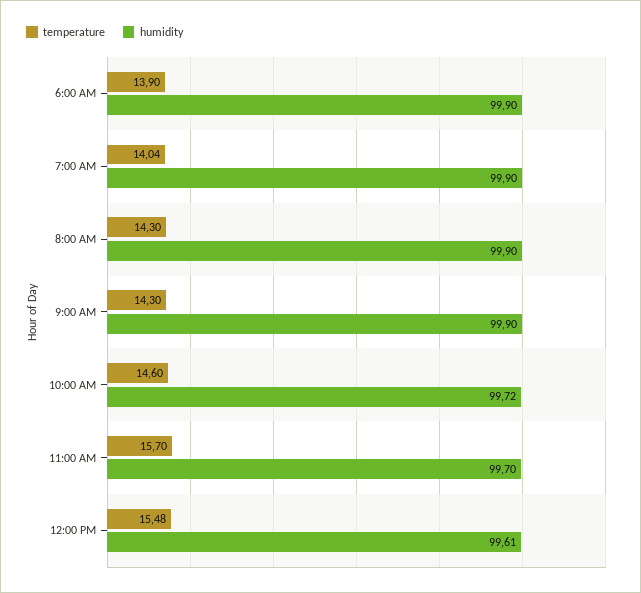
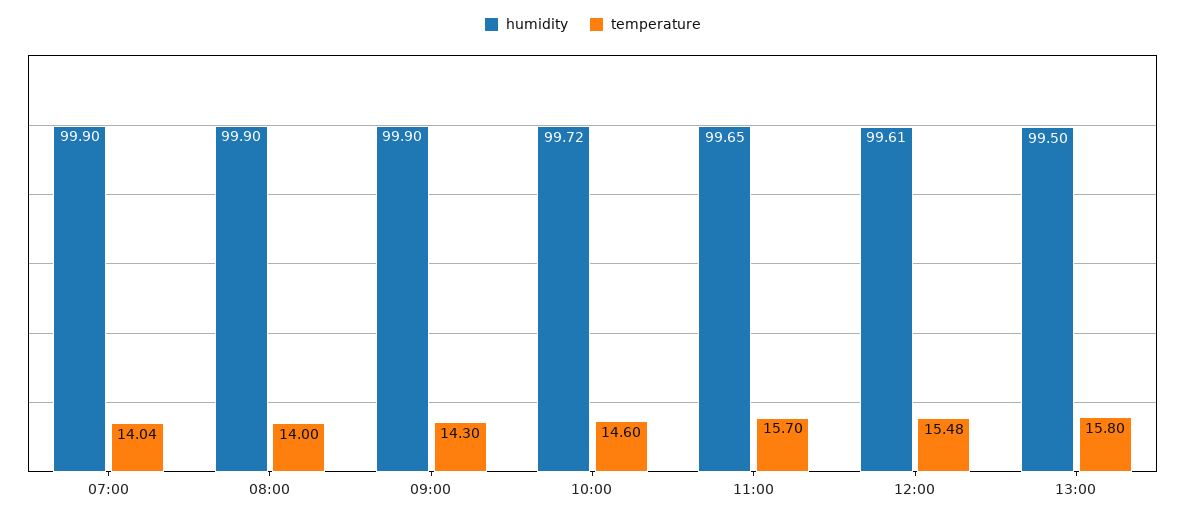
temperature, 6:00 AM: 13.9 -> none
humidity, 6:00 AM: 99.9 -> none
temperature, 8:00 AM: 14.3 -> 14
humidity, 11:00 AM: 99.7 -> 99.65
humidity, 13:00: none -> 99.5
temperature, 13:00: none -> 15.8

